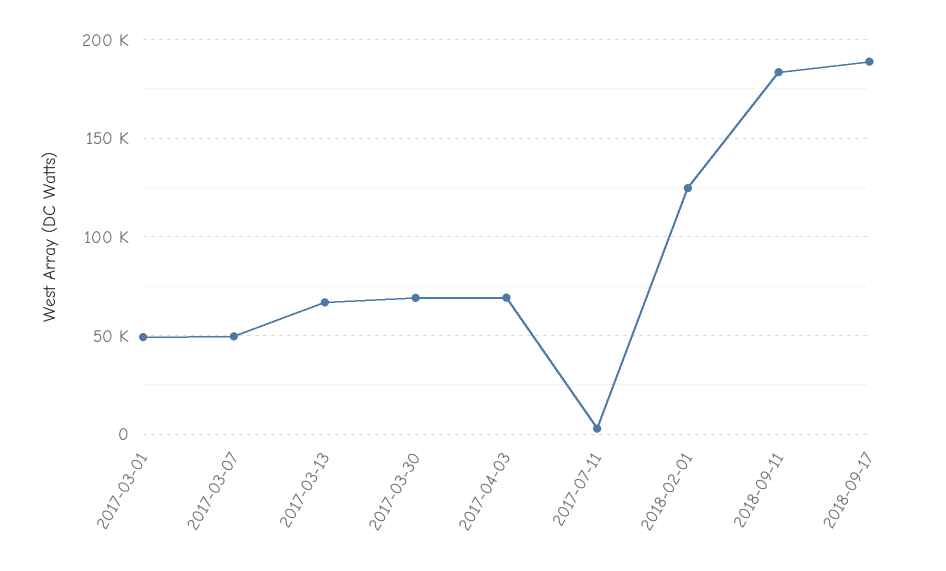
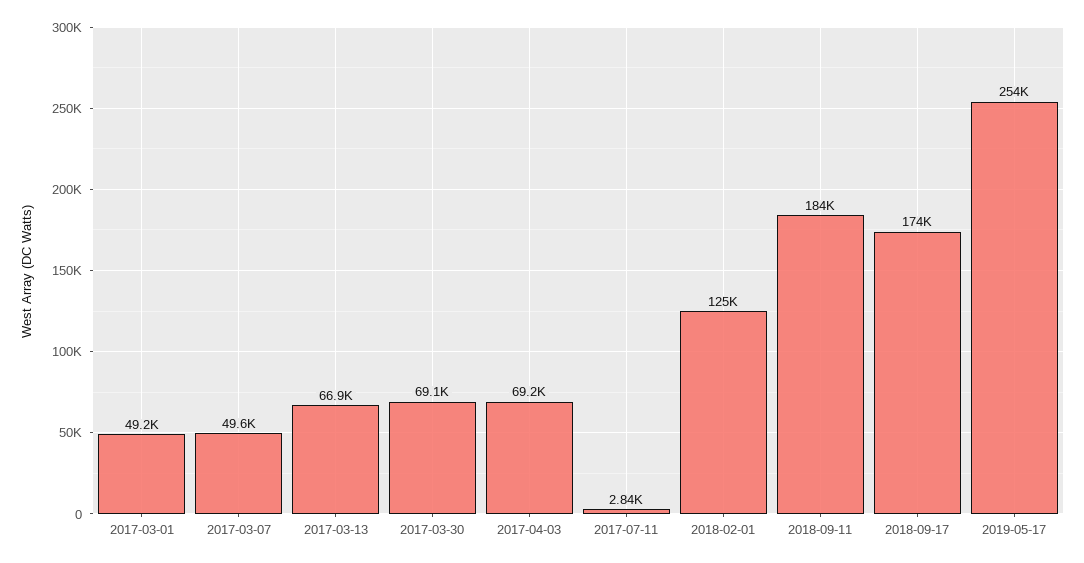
2018-09-17: 190000 -> 174000
2019-05-17: none -> 254000

